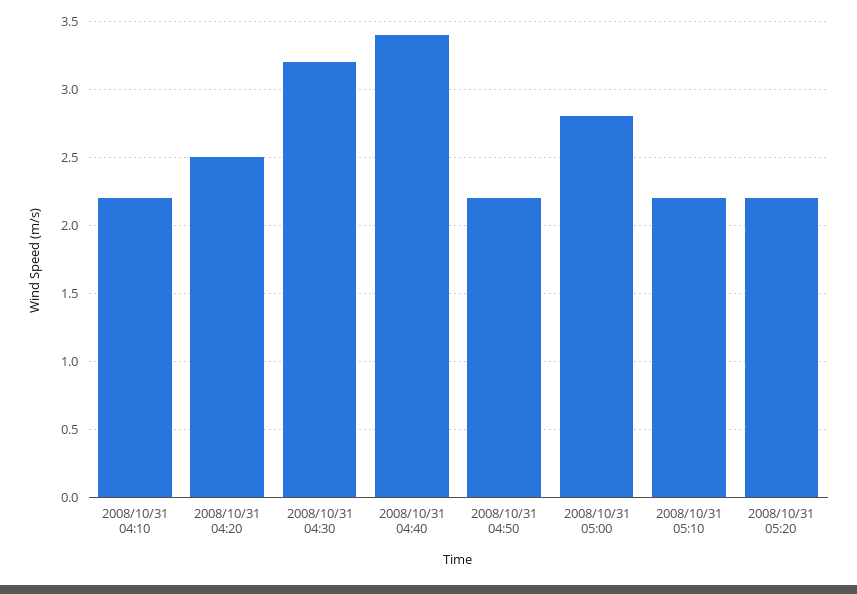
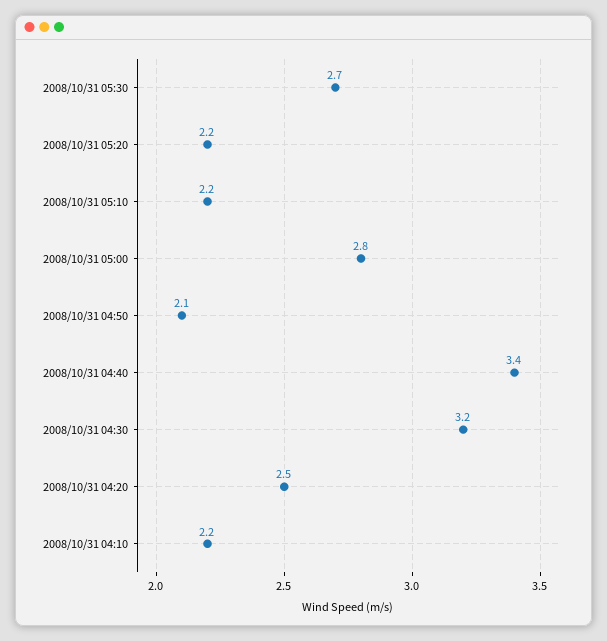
2008/10/31 04:50: 2.2 -> 2.1
2008/10/31 05:30: none -> 2.7

